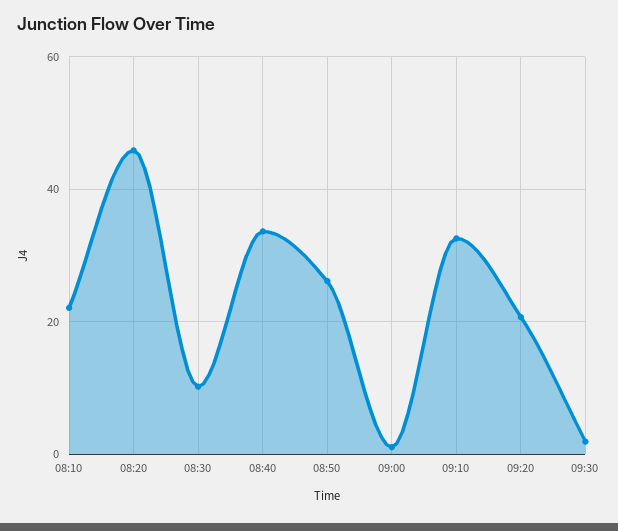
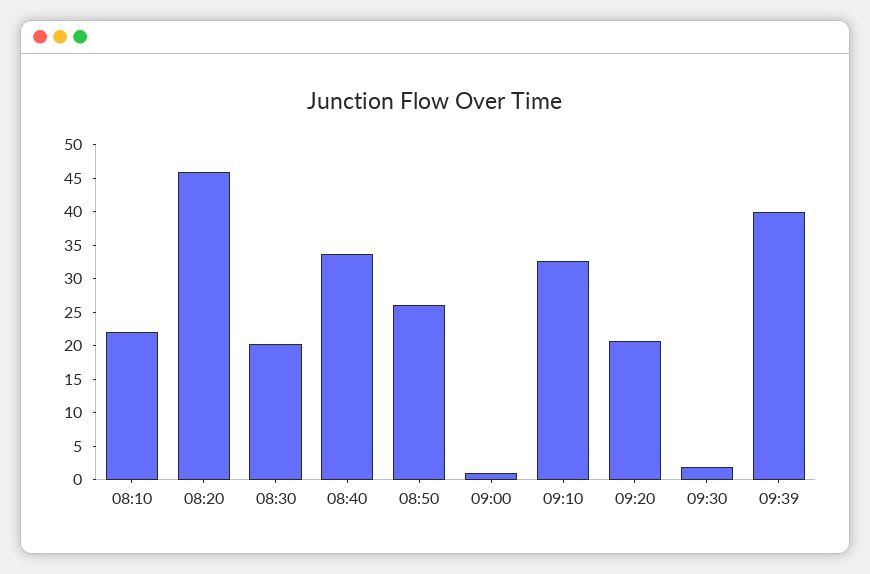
08:30: 10 -> 20
09:39: none -> 40

